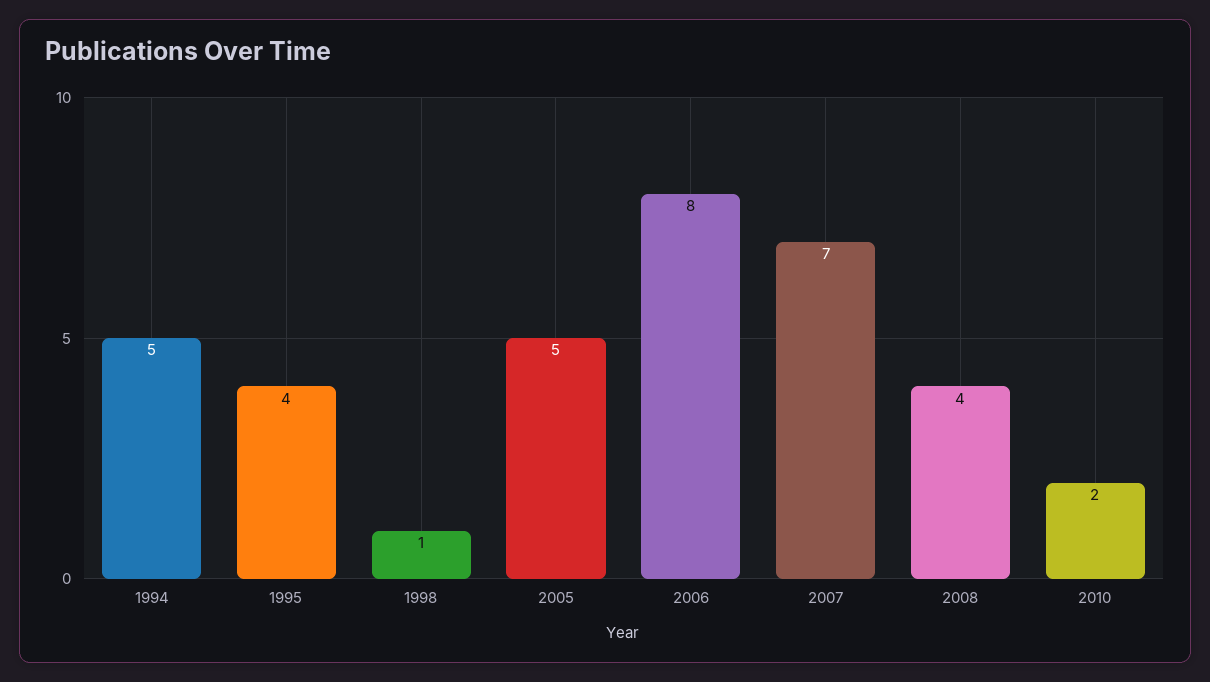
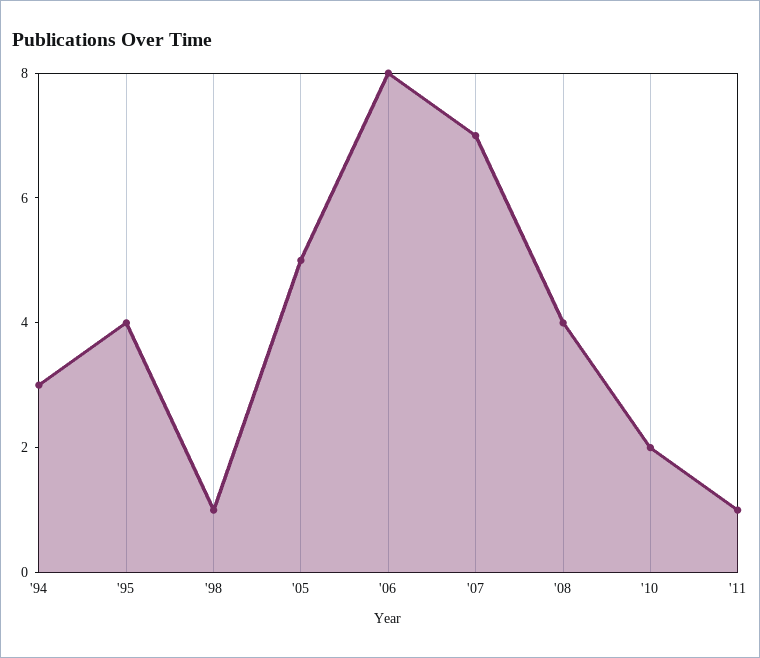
1994: 5 -> 3
'11: none -> 1

